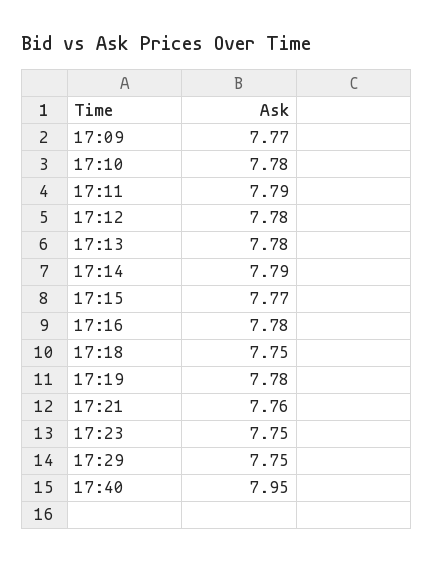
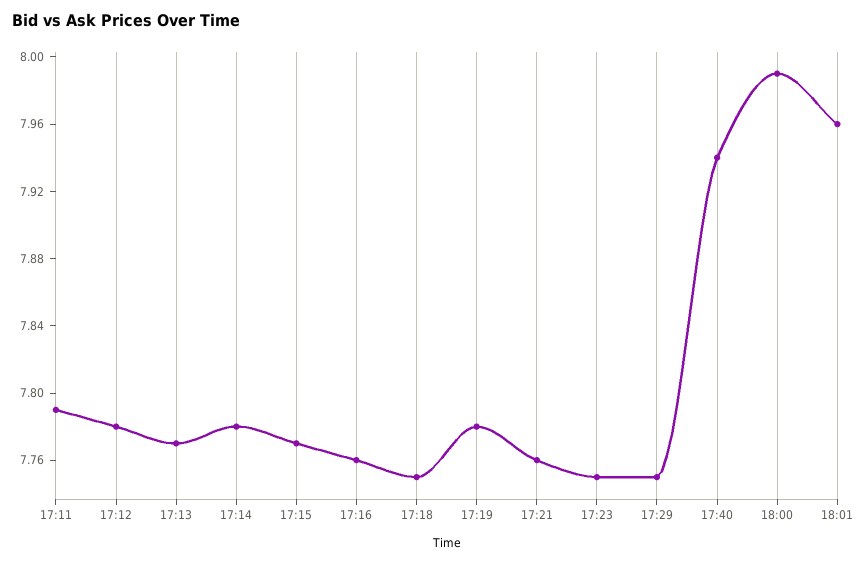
17:09: 7.77 -> none
17:10: 7.78 -> none
17:13: 7.78 -> 7.77
17:14: 7.79 -> 7.78
17:16: 7.78 -> 7.76
17:40: 7.95 -> 7.94
18:00: none -> 7.99
18:01: none -> 7.96

